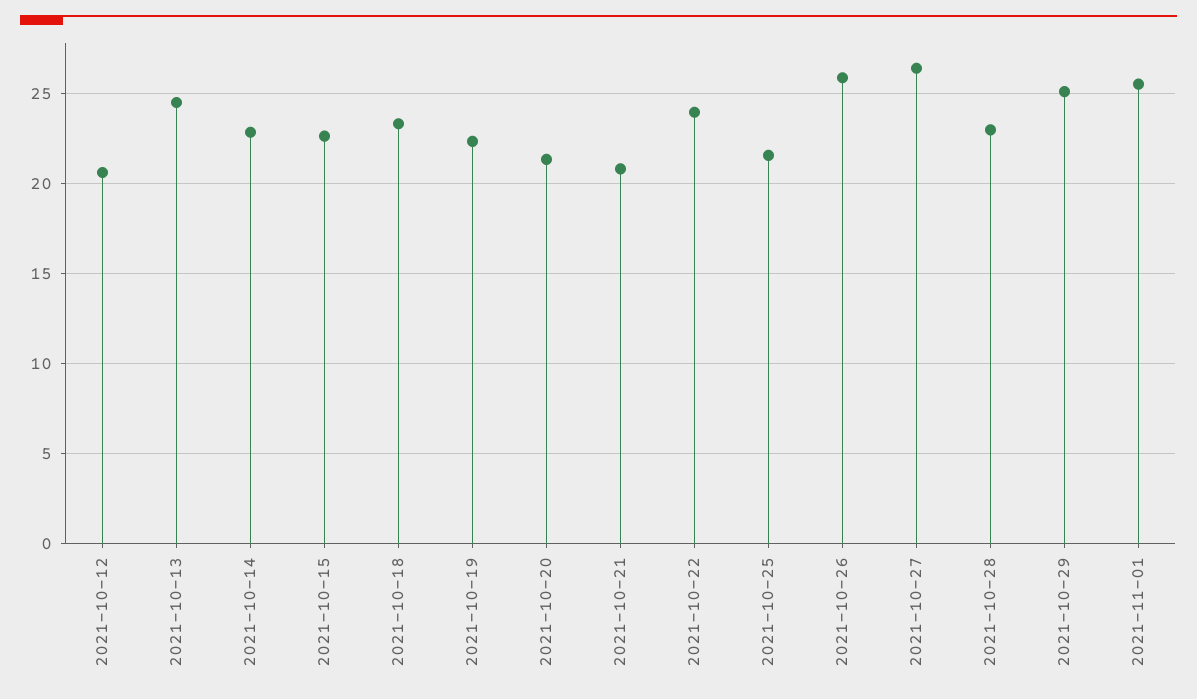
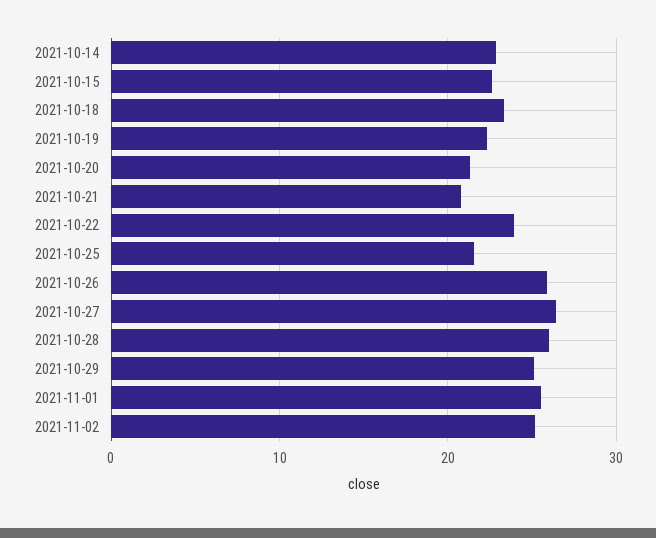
2021-10-12: 20.5 -> none
2021-10-13: 24.5 -> none
2021-10-28: 23 -> 26
2021-11-02: none -> 25

